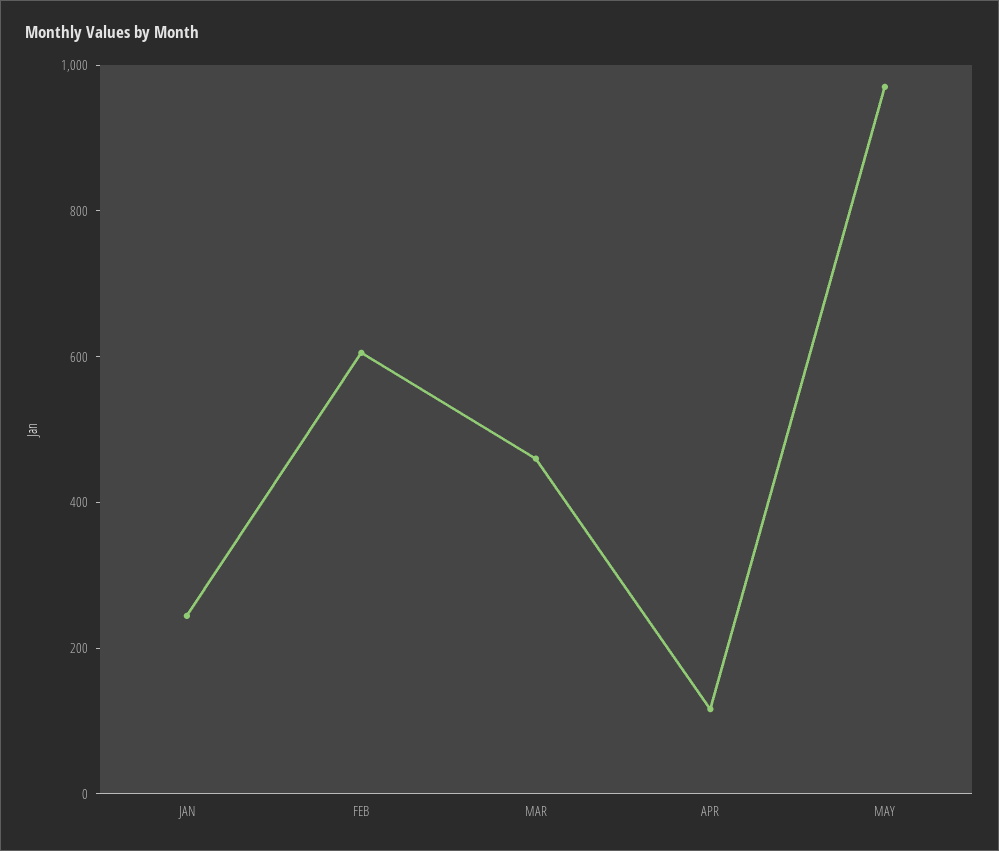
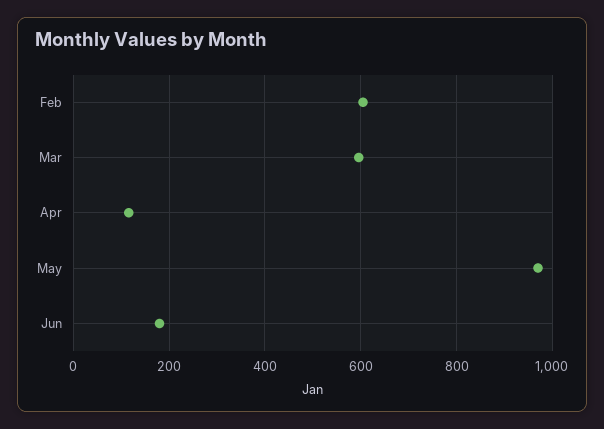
JAN: 250 -> none
MAR: 450 -> 600
Jun: none -> 180

